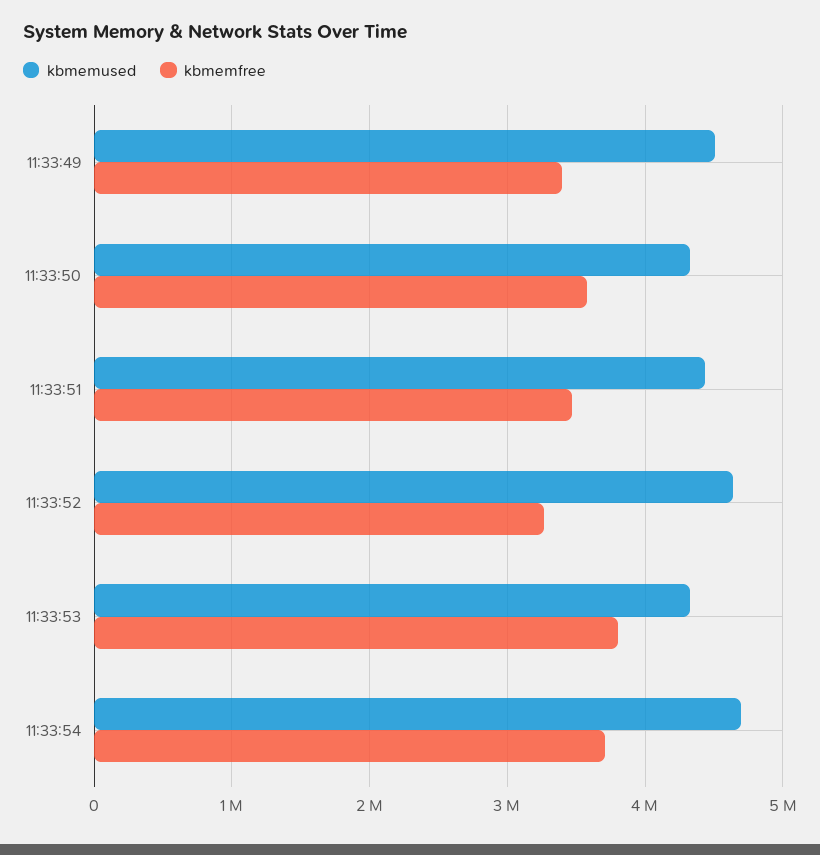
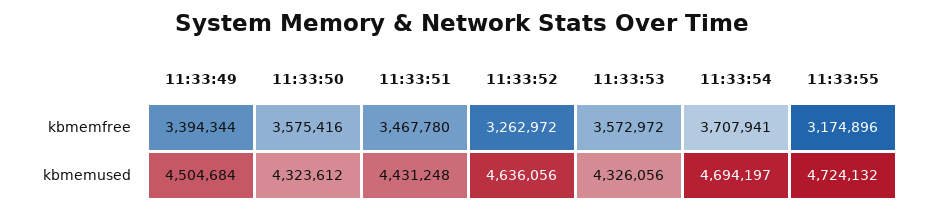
kbmemfree, 11:33:53: 3800000 -> 3572972
kbmemfree, 11:33:55: none -> 3174896
kbmemused, 11:33:55: none -> 4724132

